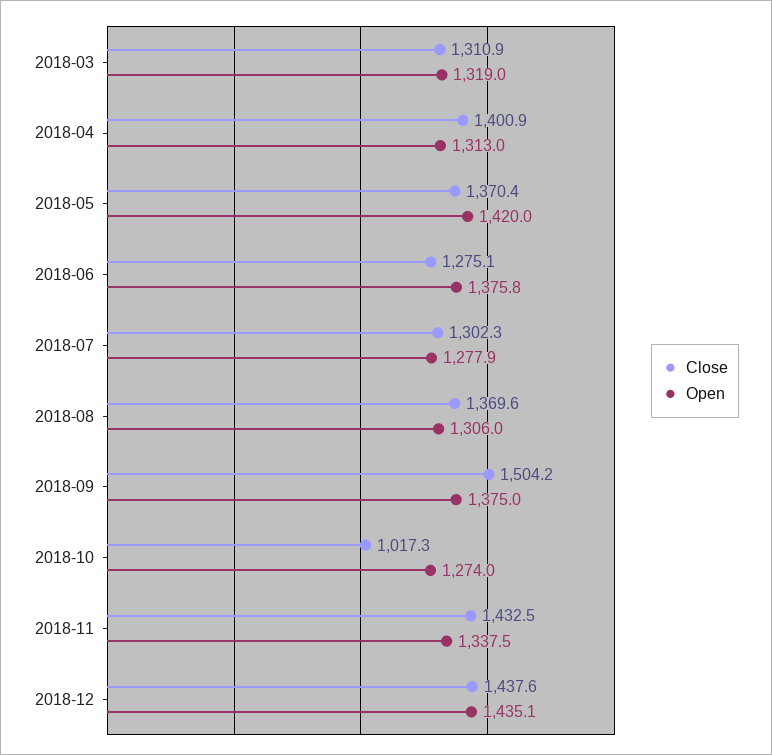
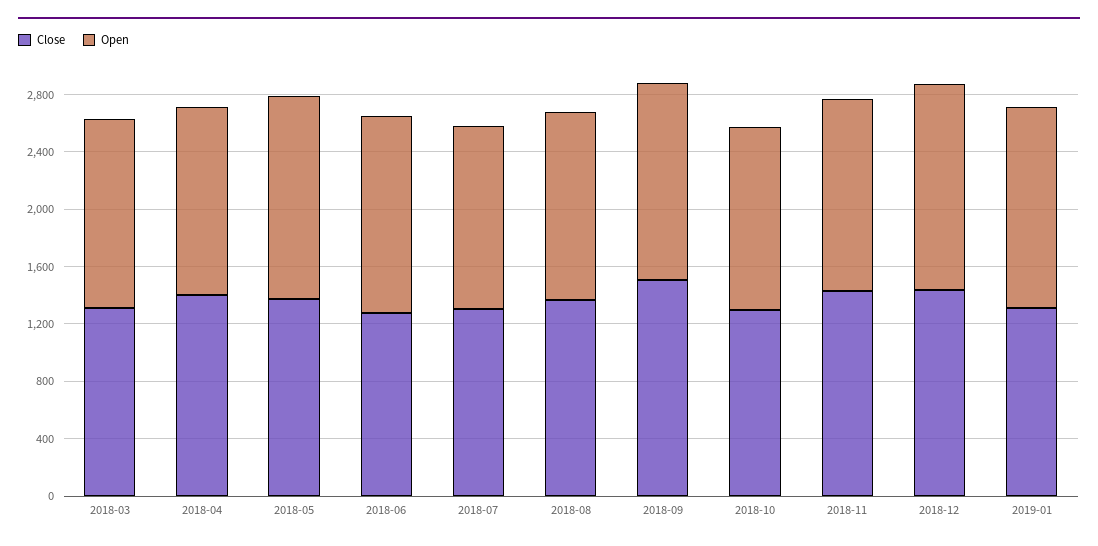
Close, 2018-10: 1017.3 -> 1300
Close, 2019-01: none -> 1300
Open, 2019-01: none -> 1400

